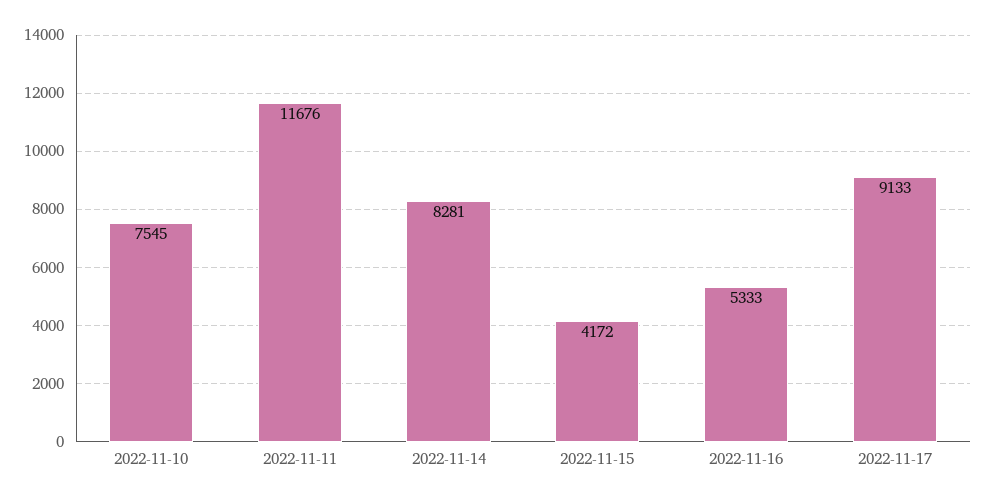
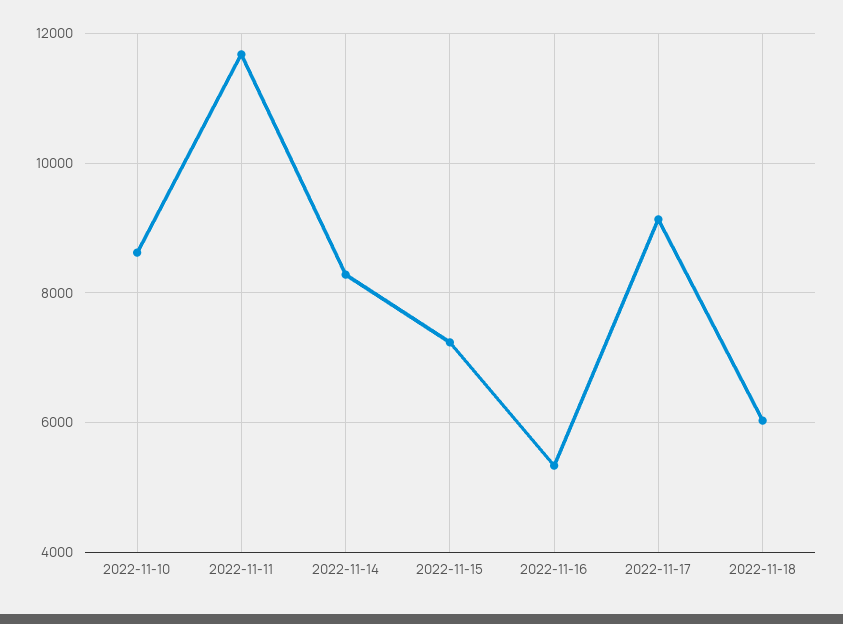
2022-11-10: 7545 -> 8600
2022-11-15: 4172 -> 7200
2022-11-18: none -> 6000

